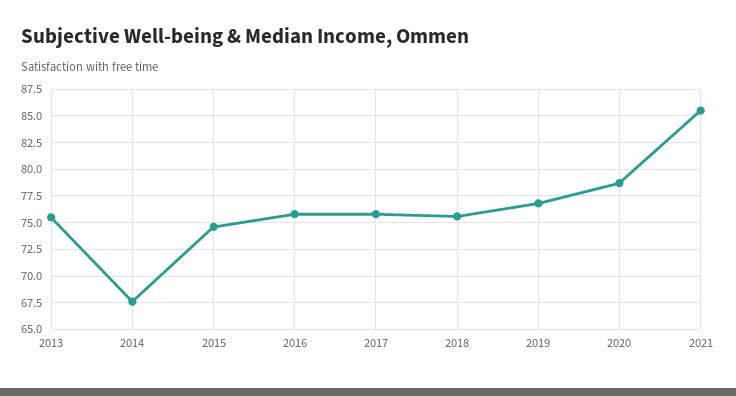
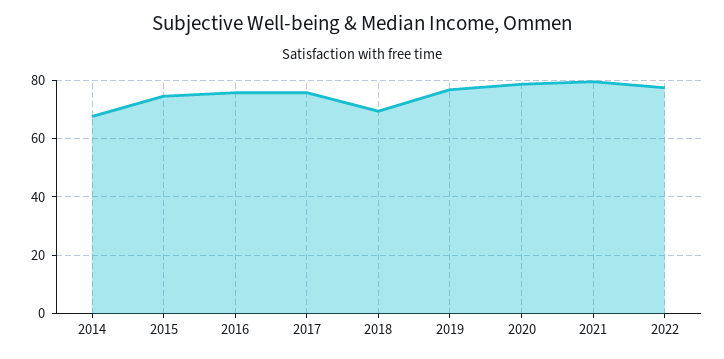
2013: 75 -> none
2018: 75 -> 70
2021: 85 -> 80
2022: none -> 77.5

